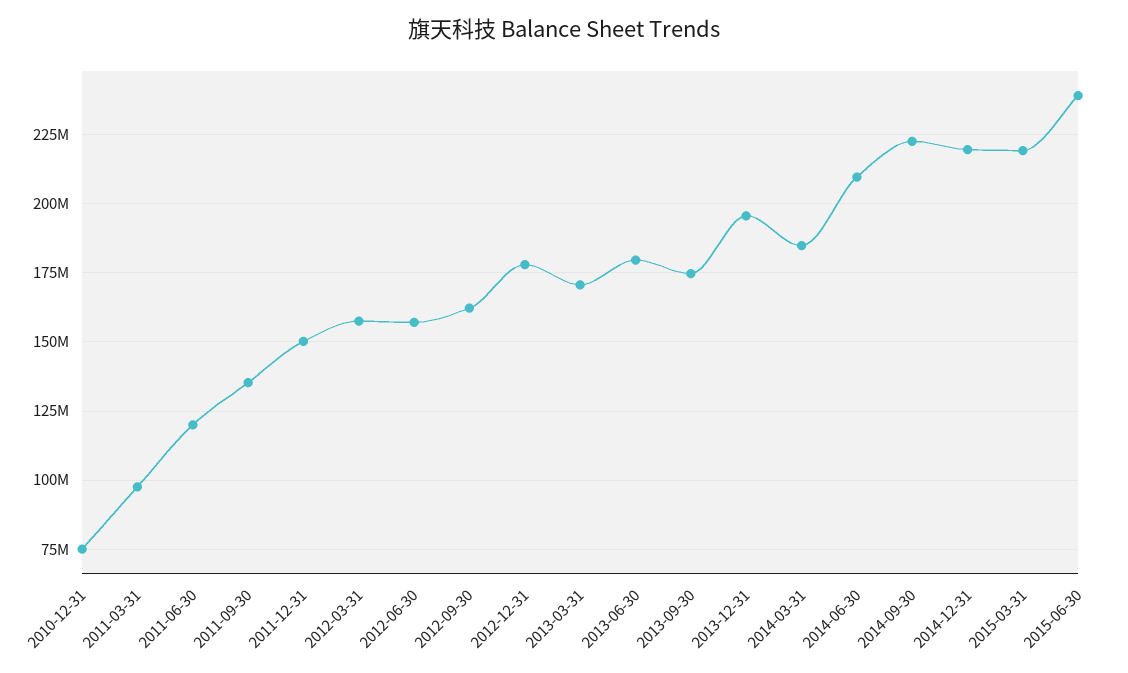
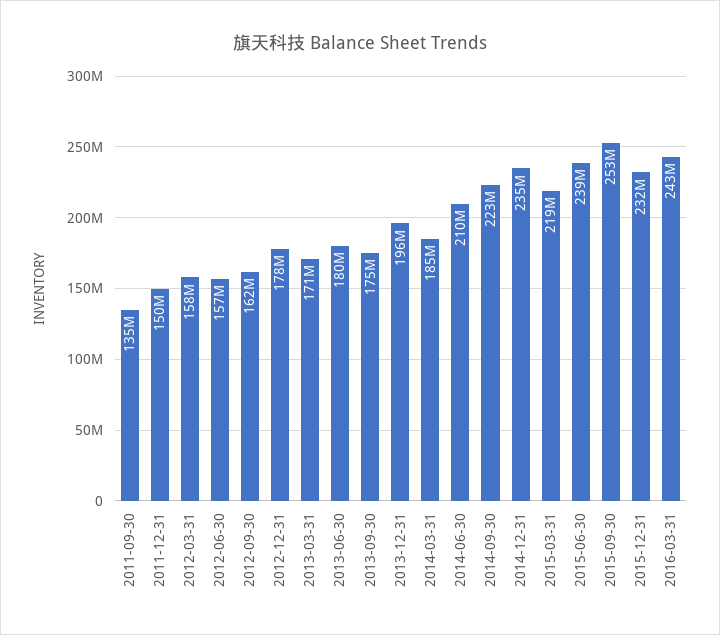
2010-12-31: 75000000 -> none
2011-03-31: 97500000 -> none
2011-06-30: 120000000 -> none
2014-12-31: 220000000 -> 235000000
2015-09-30: none -> 253000000
2015-12-31: none -> 232000000
2016-03-31: none -> 243000000

